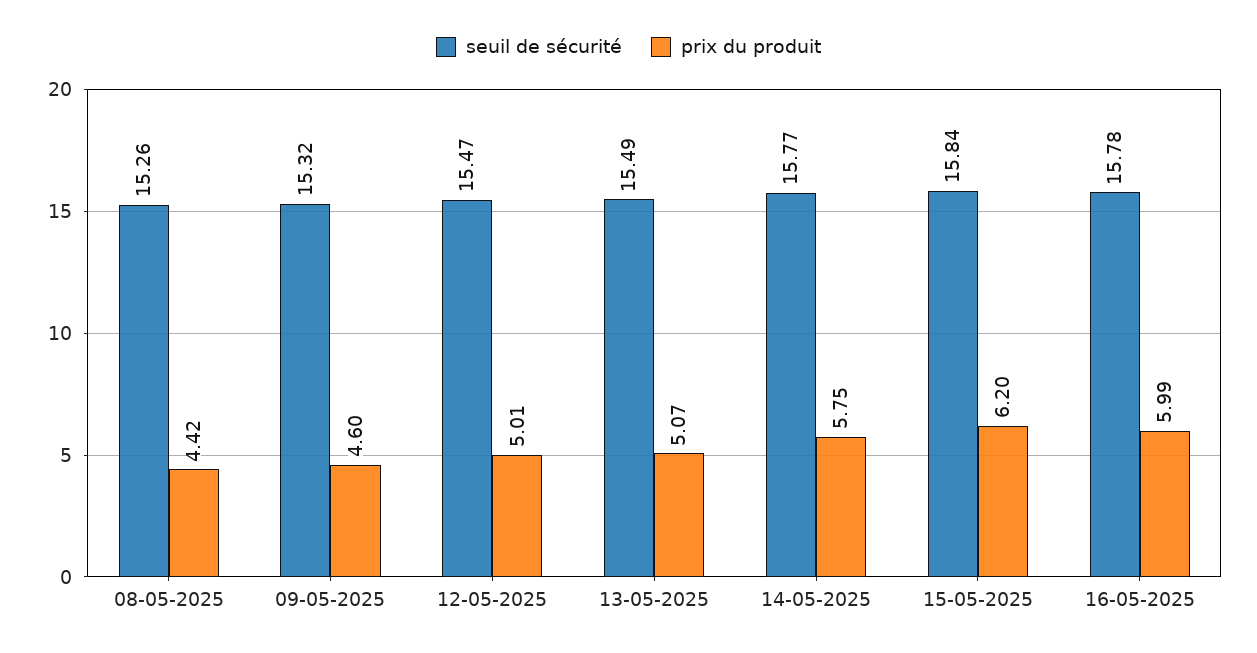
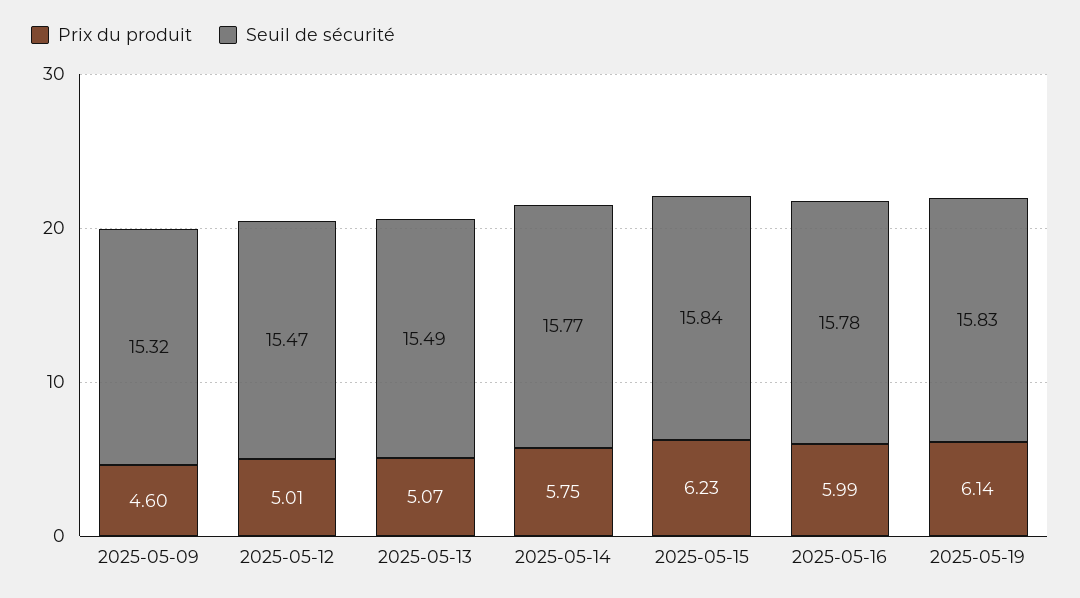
seuil de sécurité, 08-05-2025: 15.26 -> none
prix du produit, 08-05-2025: 4.42 -> none
prix du produit, 15-05-2025: 6.2 -> 6.23
prix du produit, 2025-05-19: none -> 6.14
seuil de sécurité, 2025-05-19: none -> 15.83

